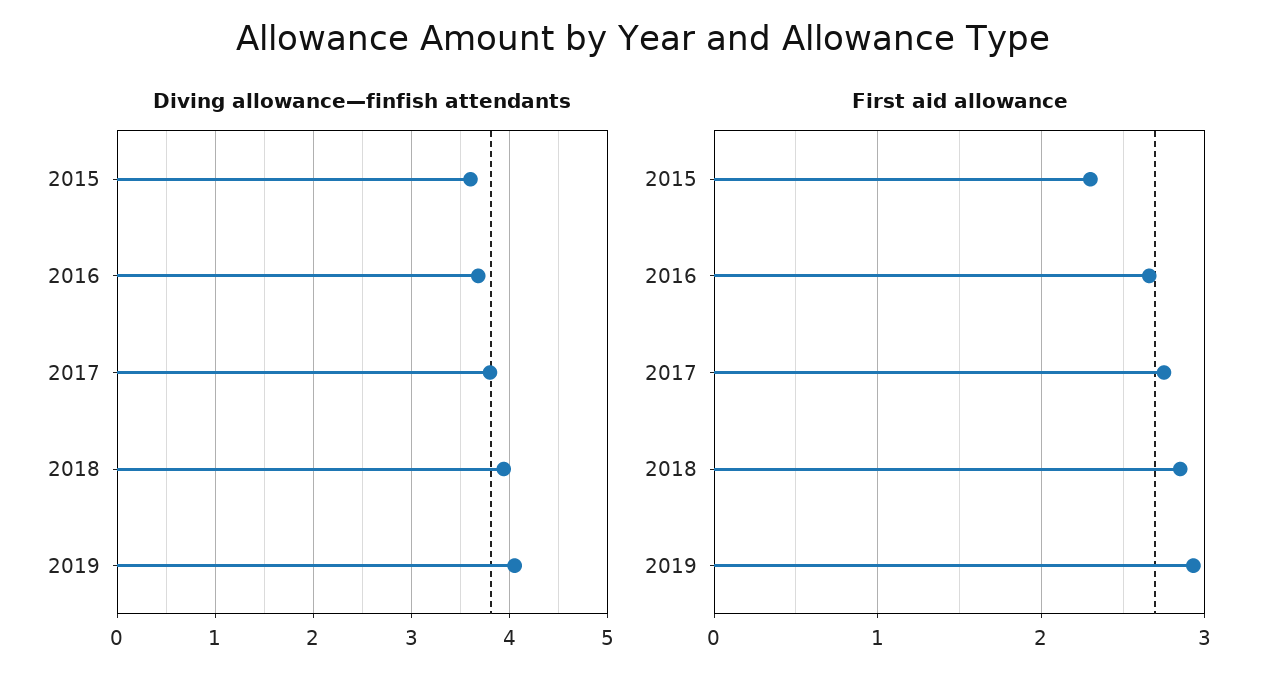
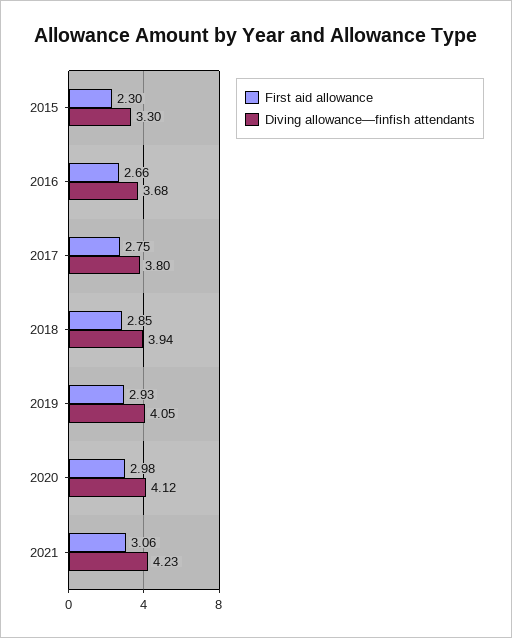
Diving allowance—finfish attendants, 2015: 3.6 -> 3.3
First aid allowance, 2020: none -> 2.98
Diving allowance—finfish attendants, 2020: none -> 4.12
First aid allowance, 2021: none -> 3.06
Diving allowance—finfish attendants, 2021: none -> 4.23

